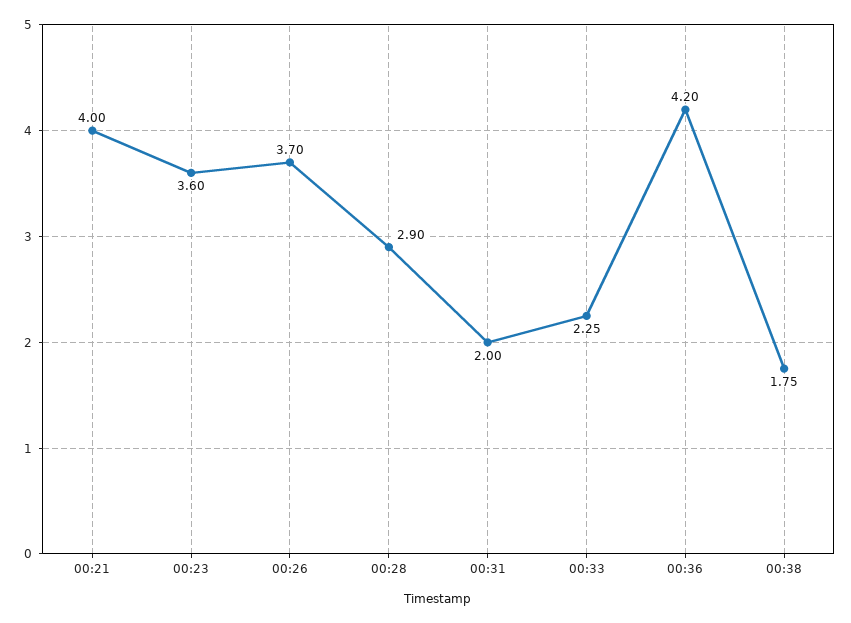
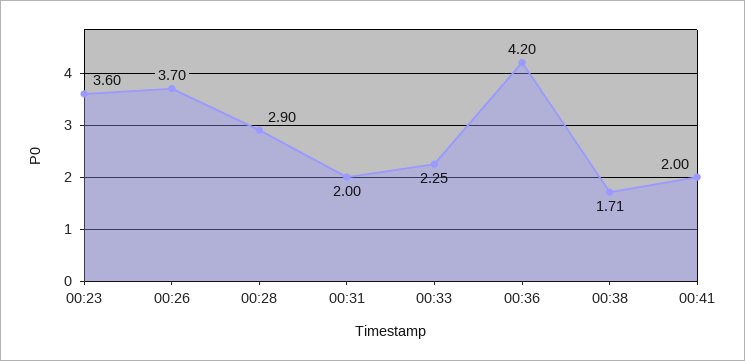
00:21: 4 -> none
00:38: 1.75 -> 1.71
00:41: none -> 2

